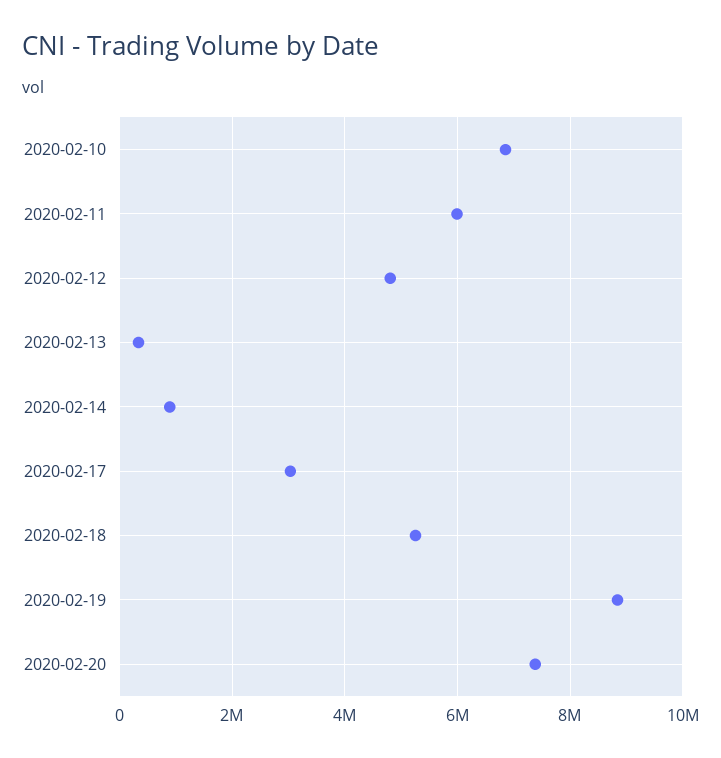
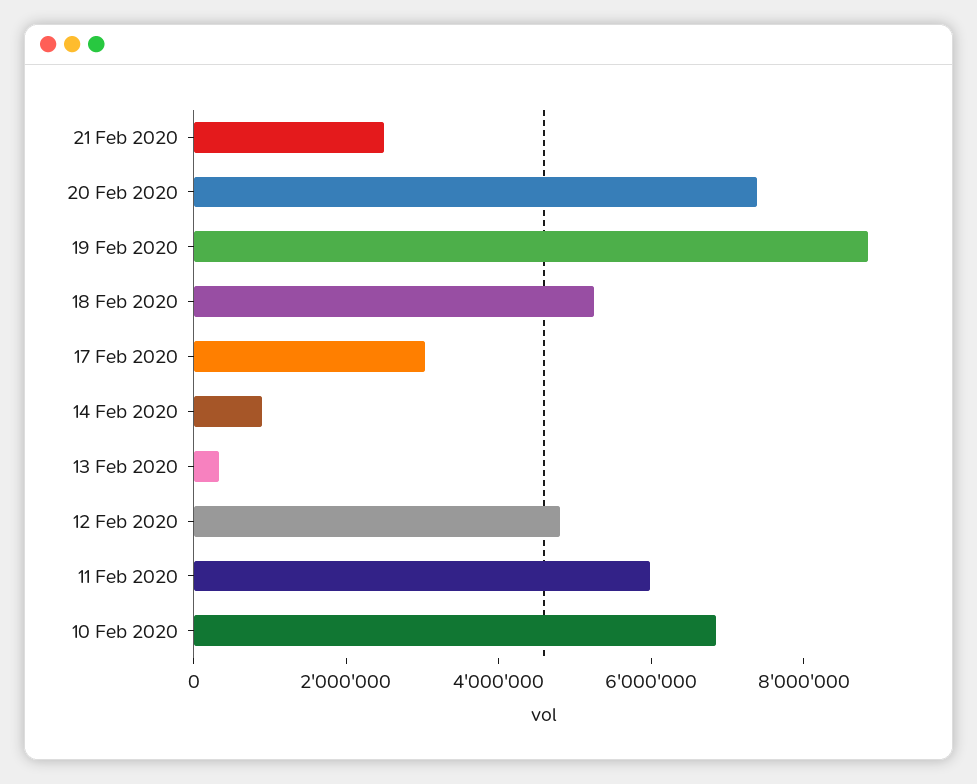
21 Feb 2020: none -> 2500000

